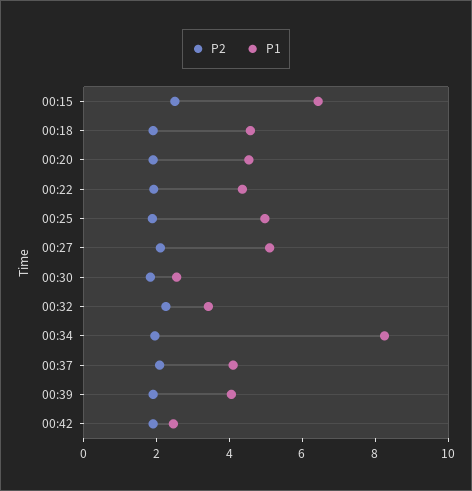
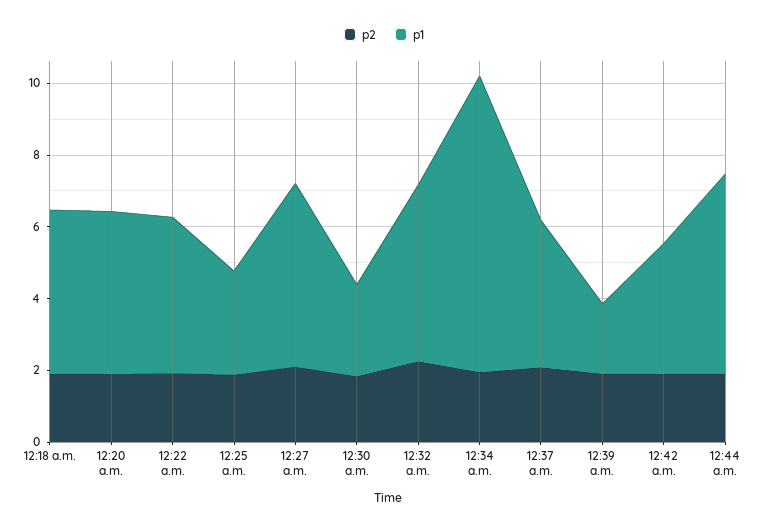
P2, 00:15: 2.5 -> none
P1, 00:15: 6.5 -> none
P1, 00:25: 5 -> 3
P1, 00:32: 3.5 -> 5
P1, 00:39: 4 -> 2
P1, 00:42: 2.5 -> 3.5
P2, 12:44 a.m.: none -> 2
P1, 12:44 a.m.: none -> 5.5

